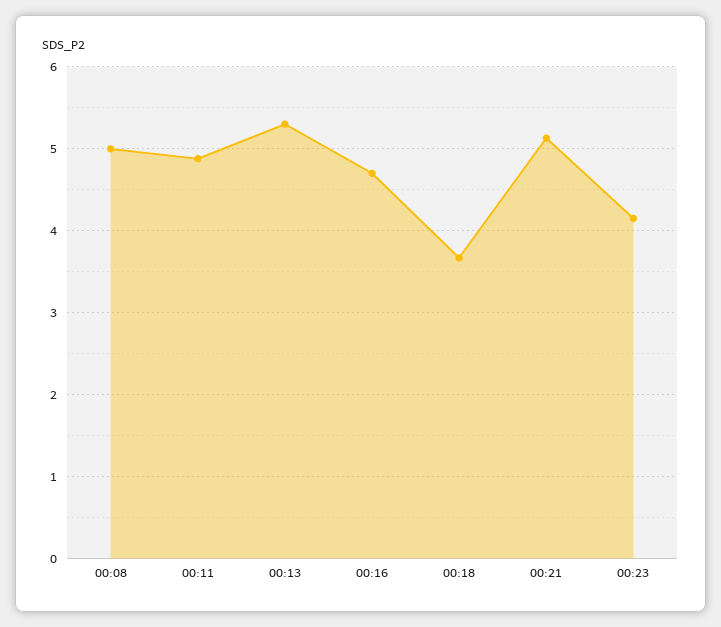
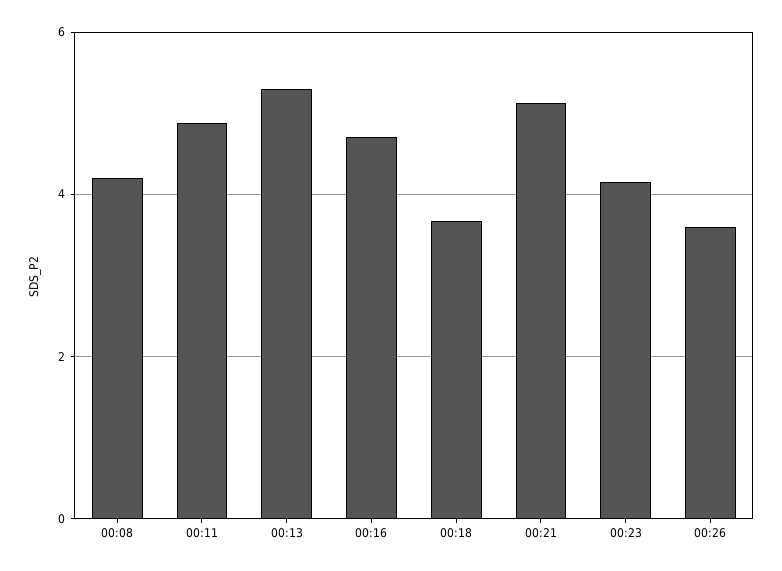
00:08: 5 -> 4.2
00:26: none -> 3.6

